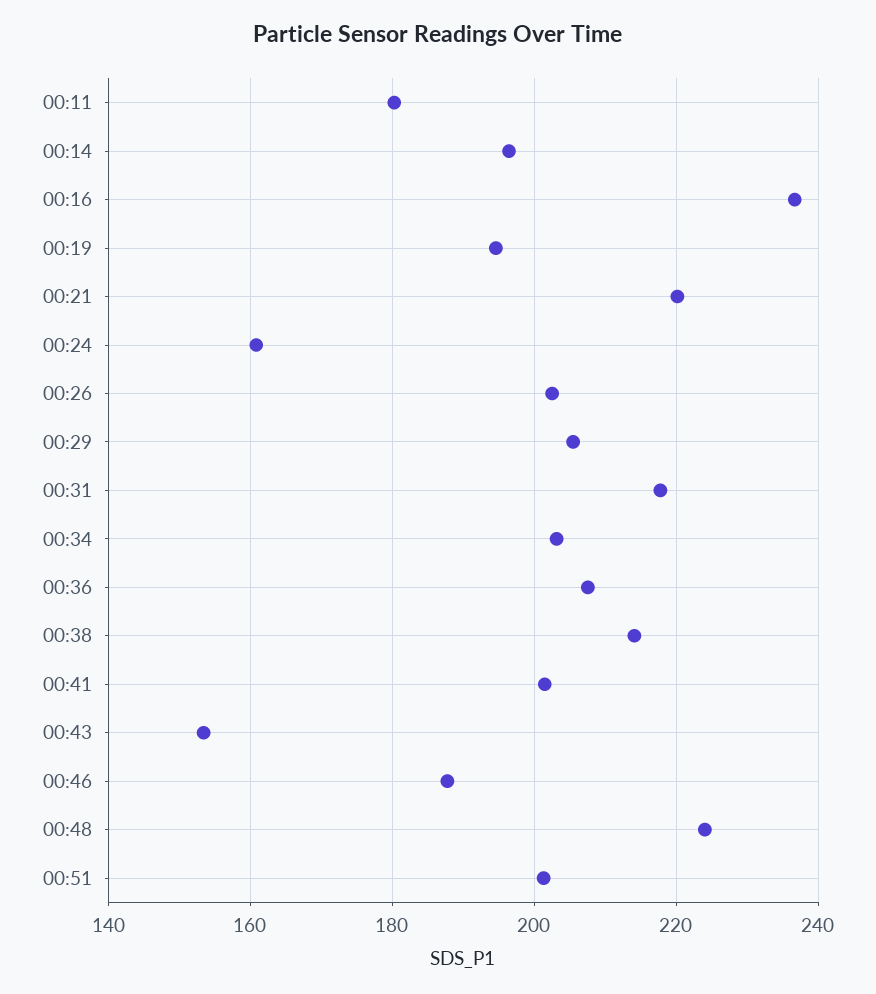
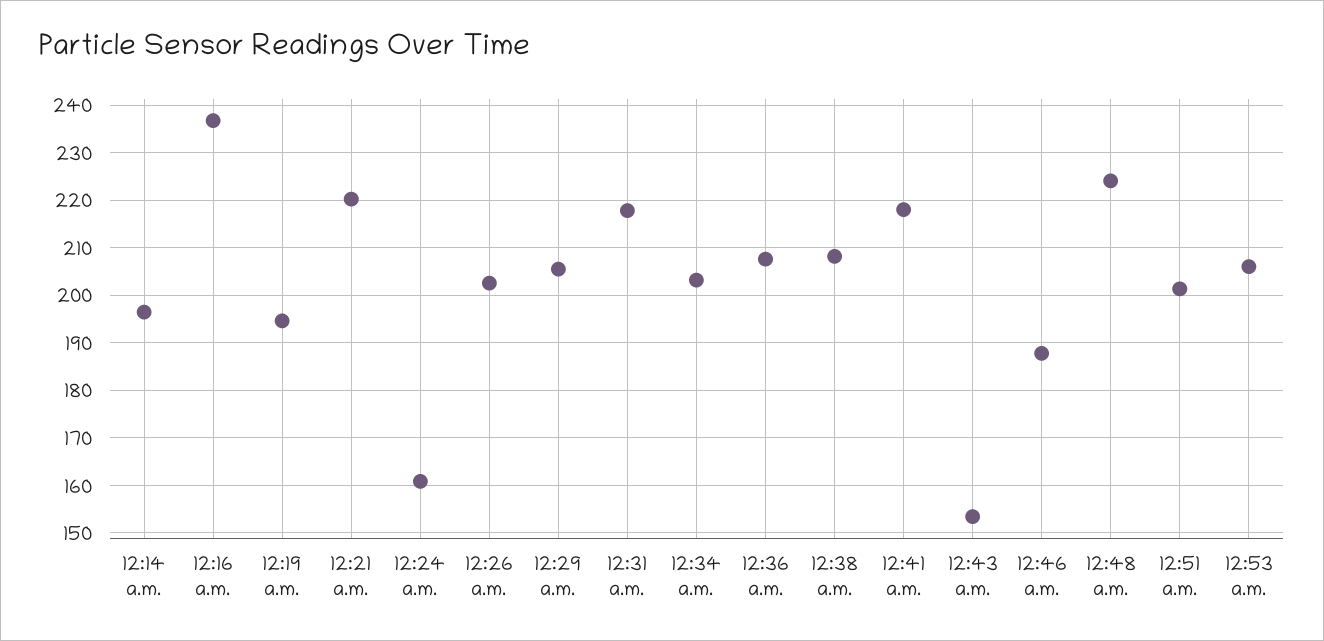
00:11: 180 -> none
00:38: 214 -> 208
00:41: 202 -> 218
12:53 a.m.: none -> 206

